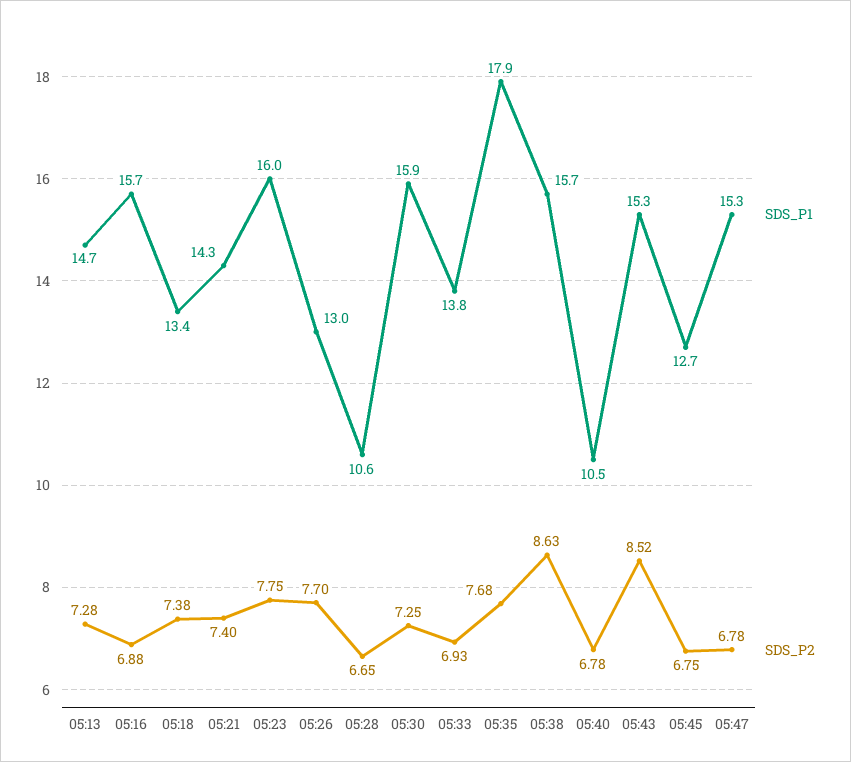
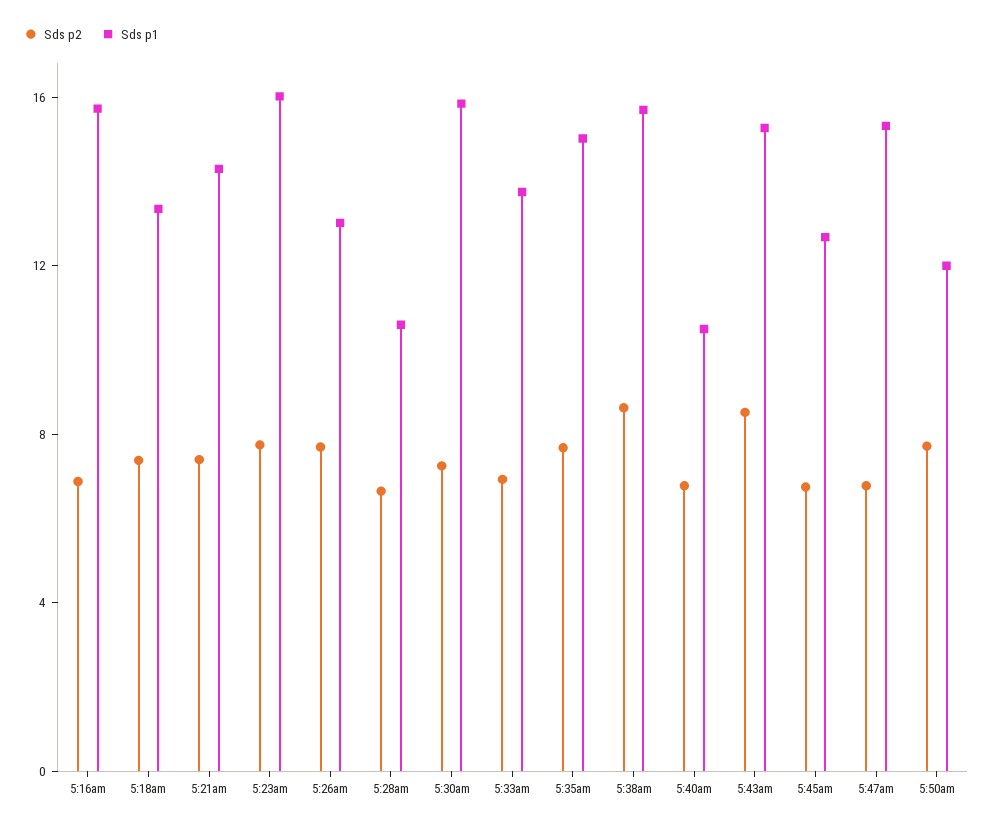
SDS_P1, 05:13: 14.7 -> none
SDS_P2, 05:13: 7.28 -> none
SDS_P1, 05:35: 17.9 -> 15
SDS_P2, 5:50am: none -> 8
SDS_P1, 5:50am: none -> 12

